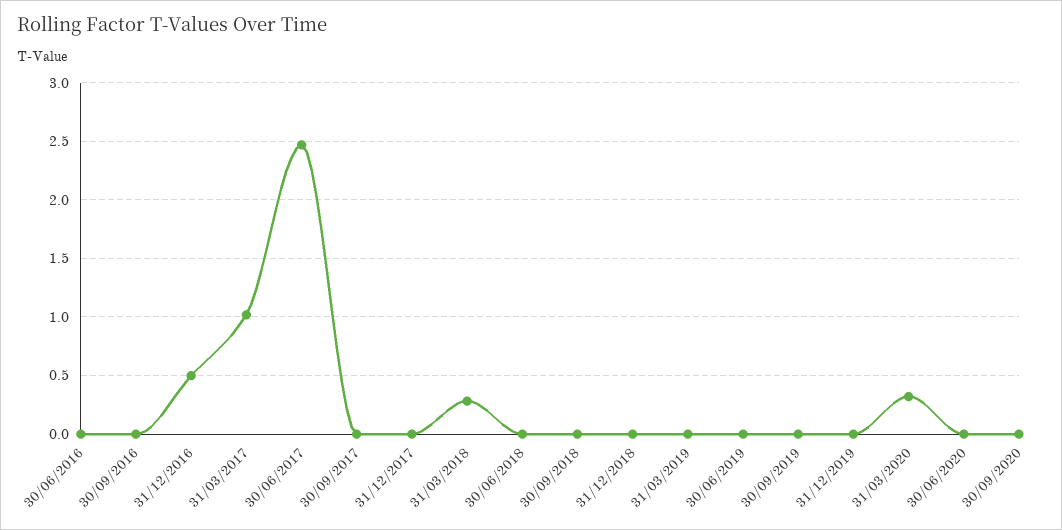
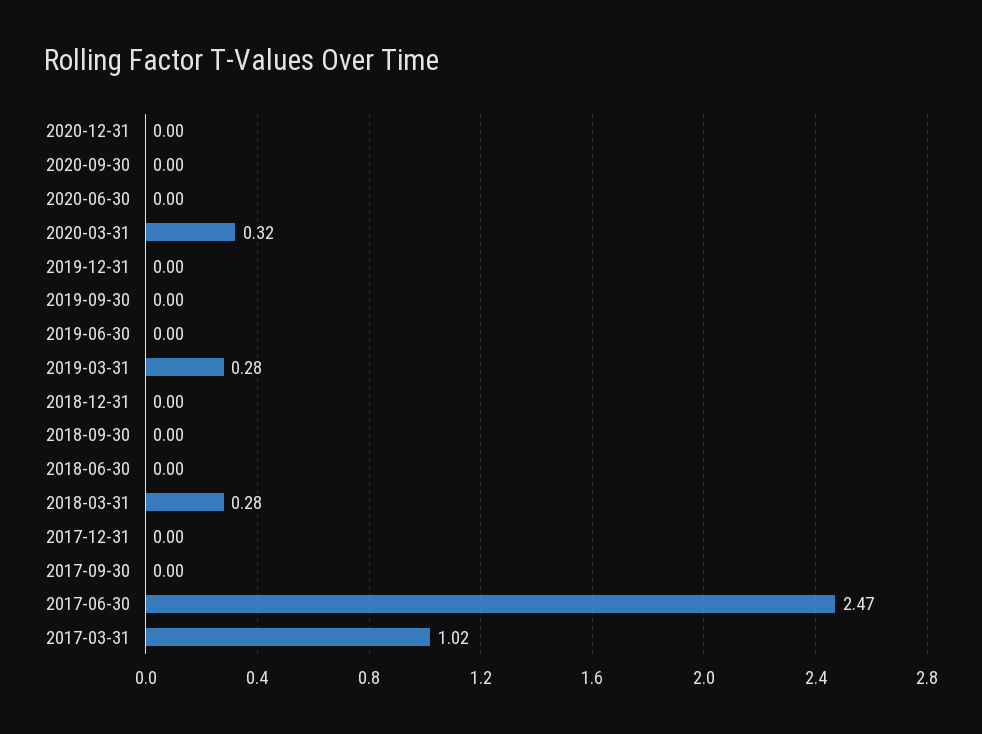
30/06/2016: 0 -> none
30/09/2016: 0 -> none
31/12/2016: 0.5 -> none
31/03/2019: 0 -> 0.28
2020-12-31: none -> 0

